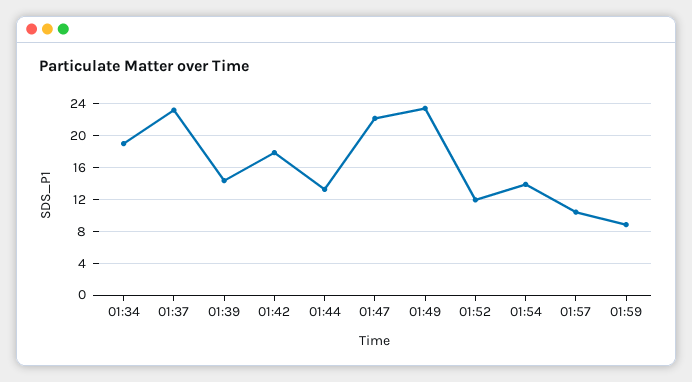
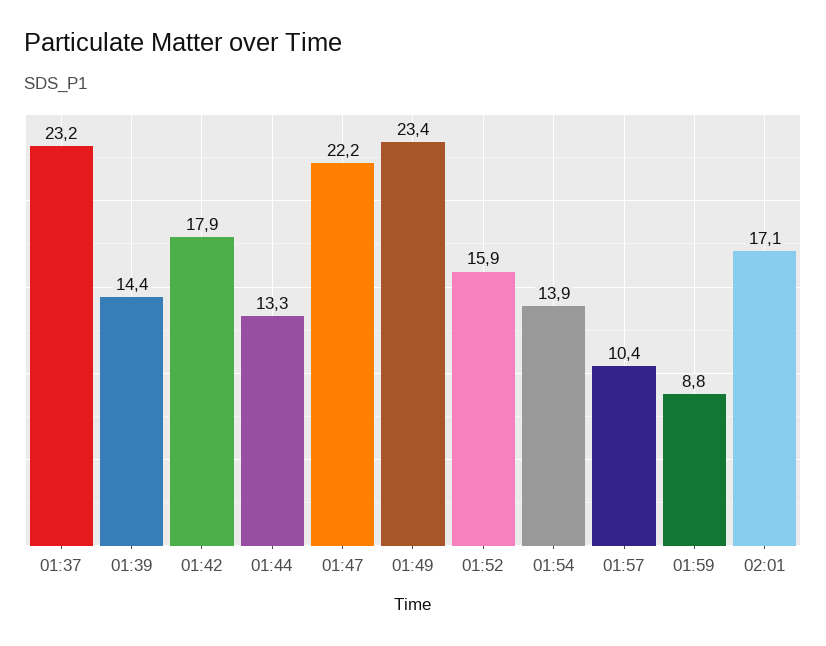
01:34: 19 -> none
01:52: 12 -> 15.9
02:01: none -> 17.1

